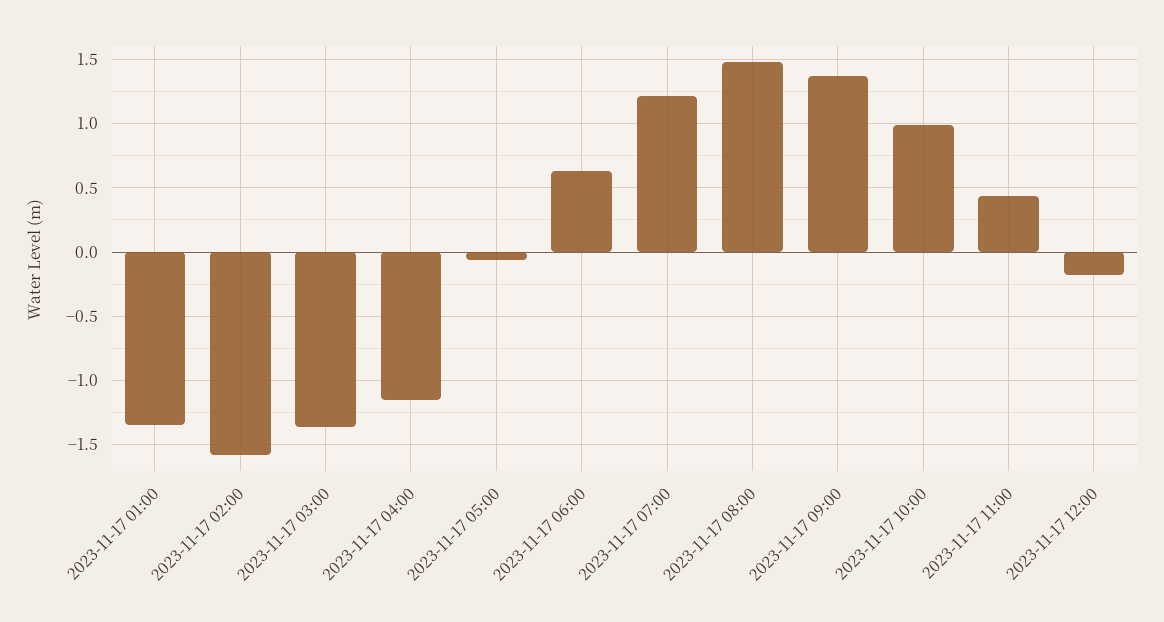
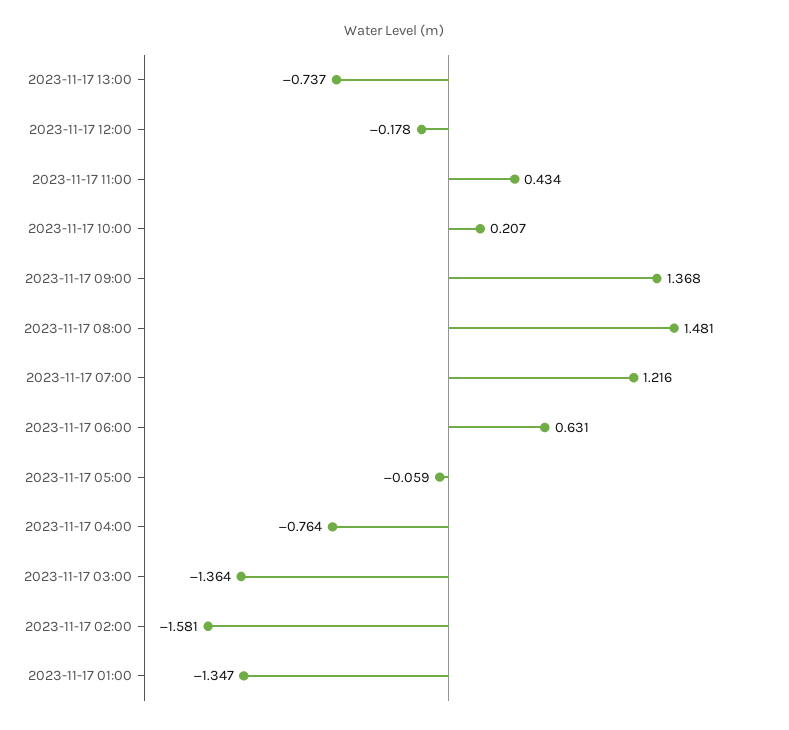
2023-11-17 04:00: -1.15 -> -0.764
2023-11-17 10:00: 1 -> 0.207
2023-11-17 13:00: none -> -0.737

